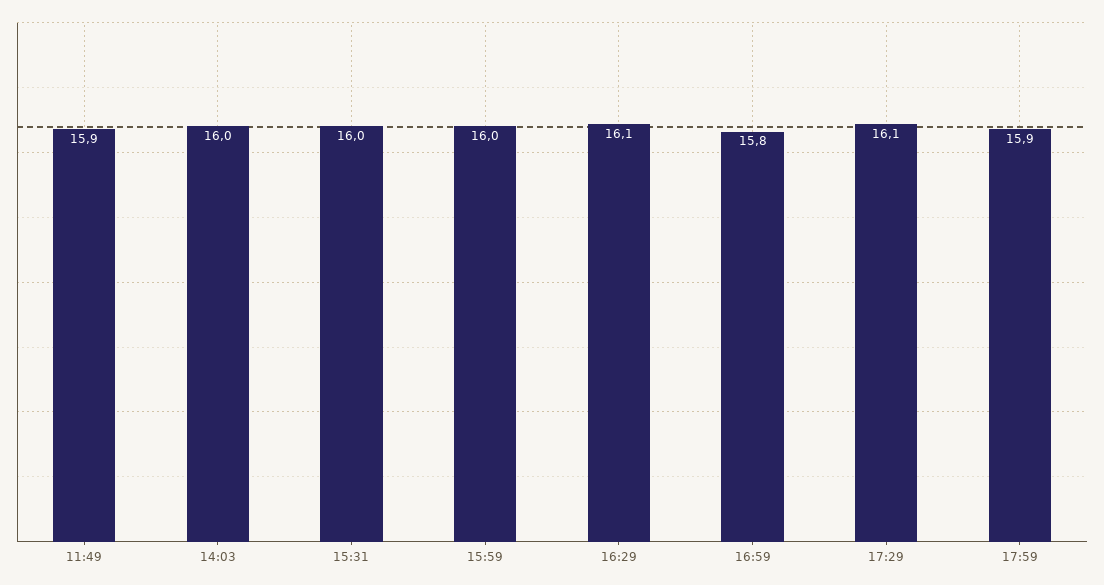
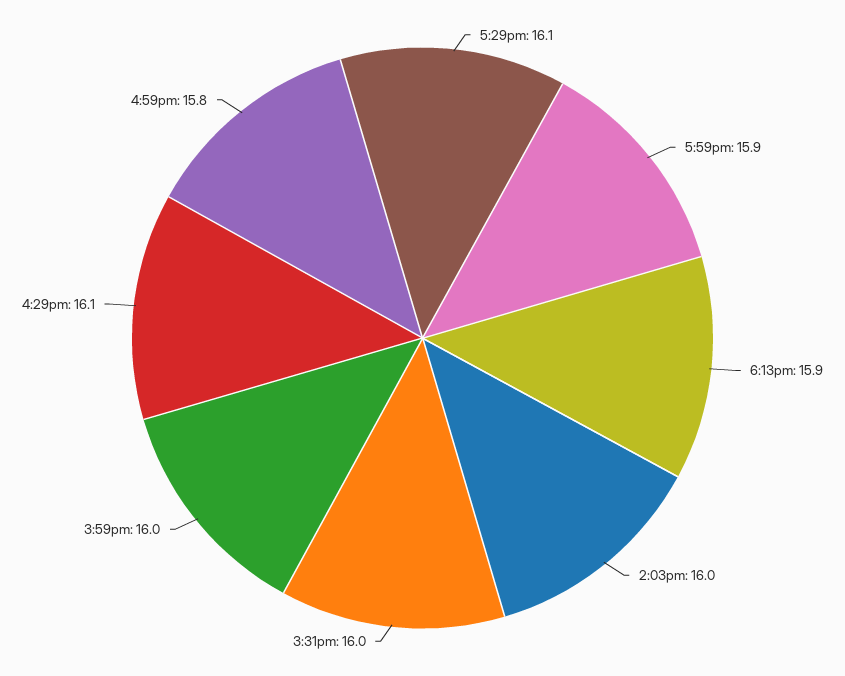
11:49: 15.9 -> none
6:13pm: none -> 15.9

